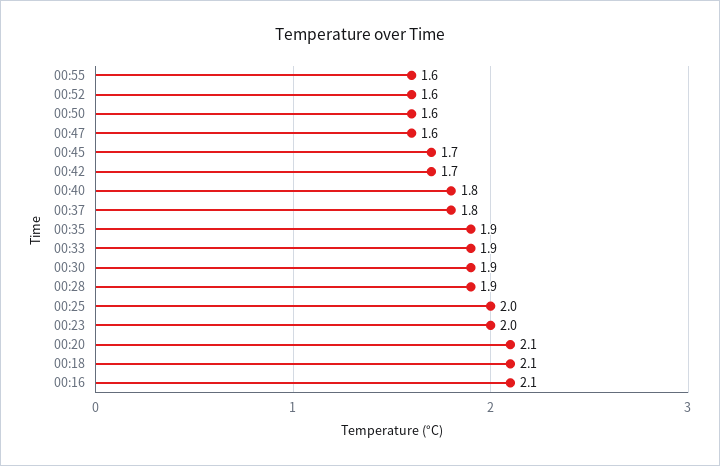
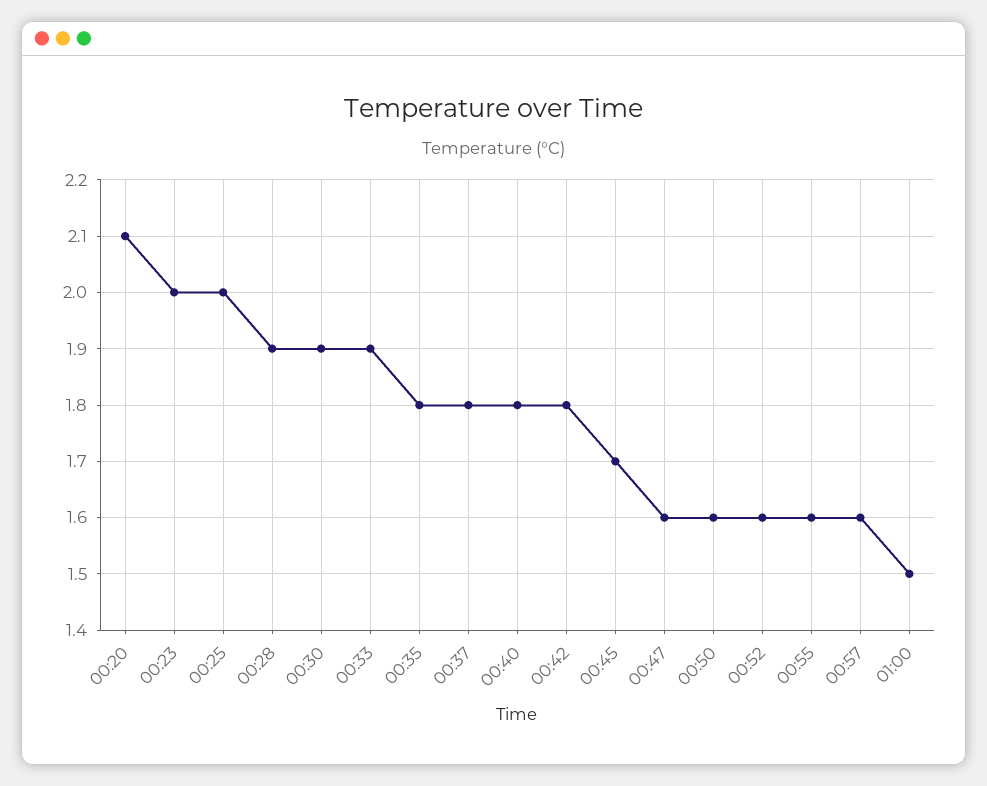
00:42: 1.7 -> 1.8
00:35: 1.9 -> 1.8
00:18: 2.1 -> none
00:16: 2.1 -> none
00:57: none -> 1.6
01:00: none -> 1.5

